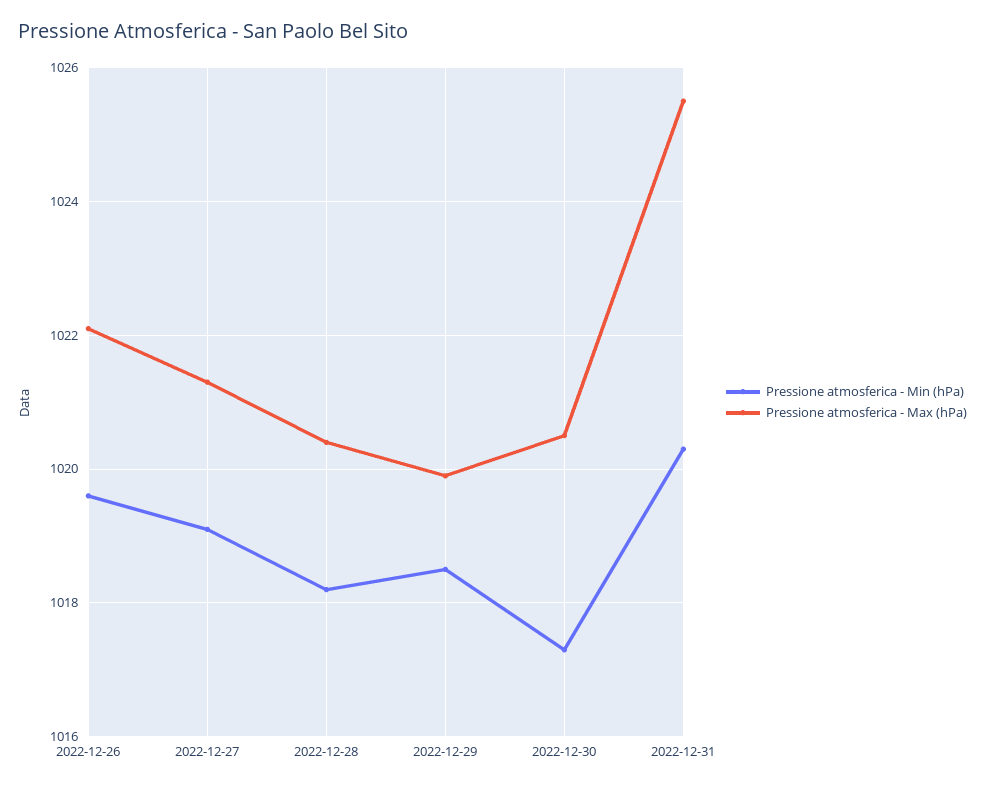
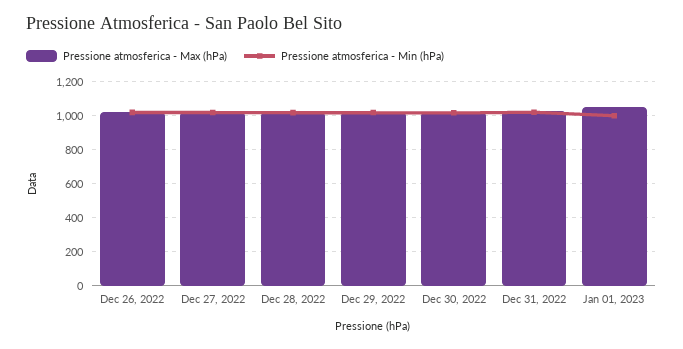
Pressione atmosferica - Max (hPa), Jan 01, 2023: none -> 1050
Pressione atmosferica - Min (hPa), Jan 01, 2023: none -> 1000

